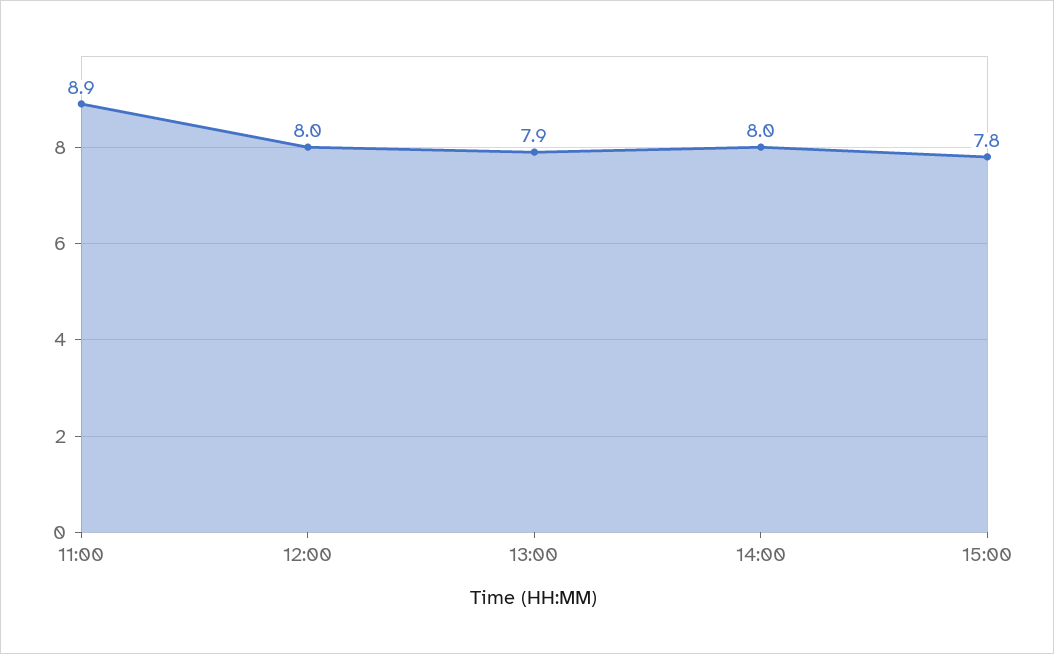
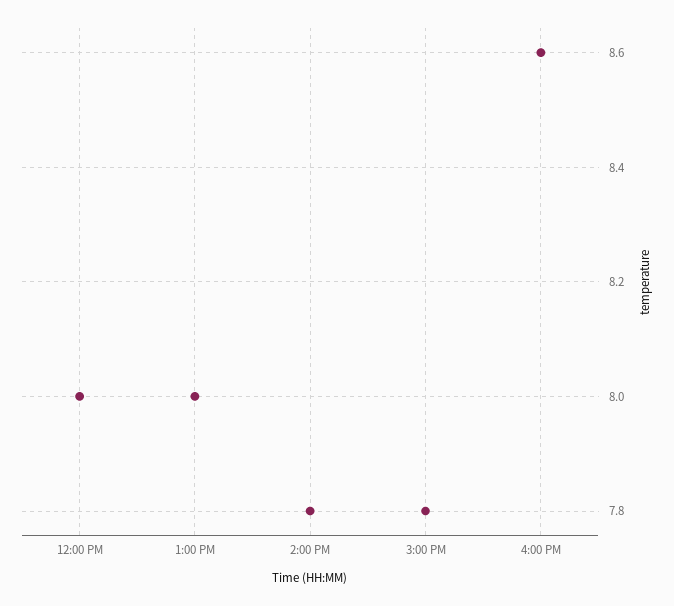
11:00: 8.9 -> none
13:00: 7.9 -> 8
14:00: 8 -> 7.8
4:00 PM: none -> 8.6

